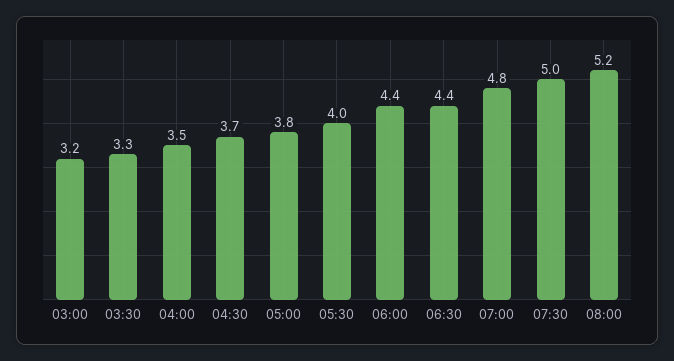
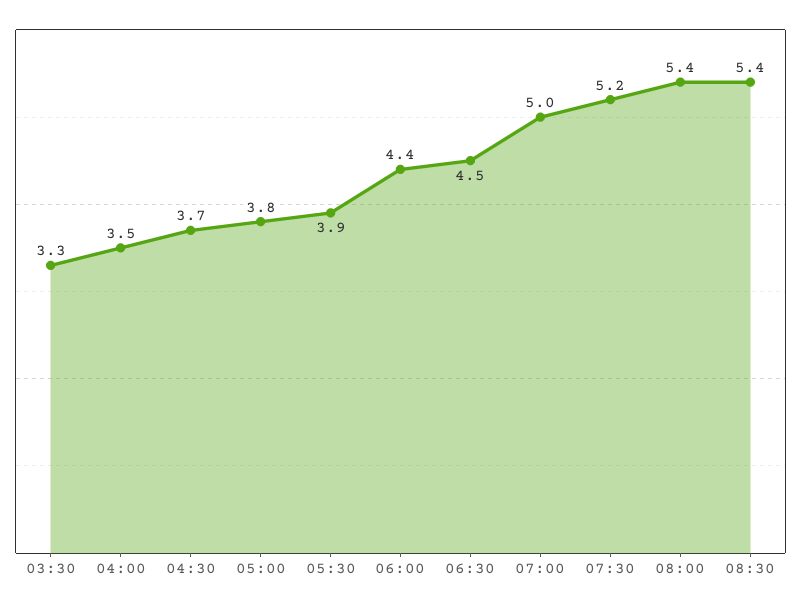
03:00: 3.2 -> none
05:30: 4 -> 3.9
06:30: 4.4 -> 4.5
07:00: 4.8 -> 5
07:30: 5 -> 5.2
08:00: 5.2 -> 5.4
08:30: none -> 5.4

